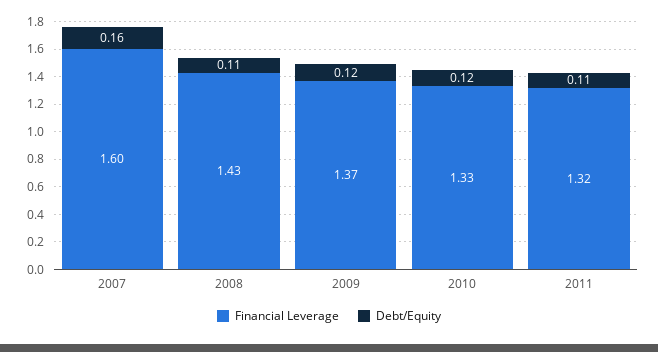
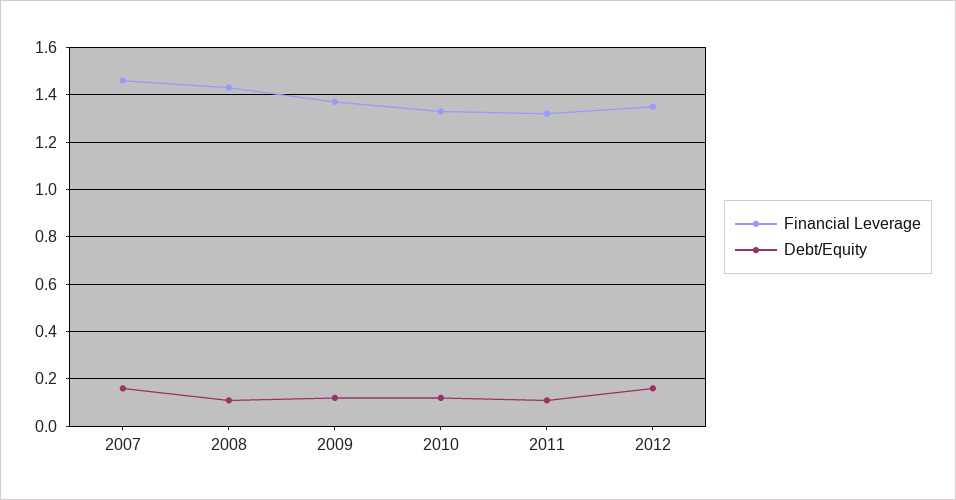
Financial Leverage, 2007: 1.6 -> 1.45
Financial Leverage, 2012: none -> 1.35
Debt/Equity, 2012: none -> 0.15

